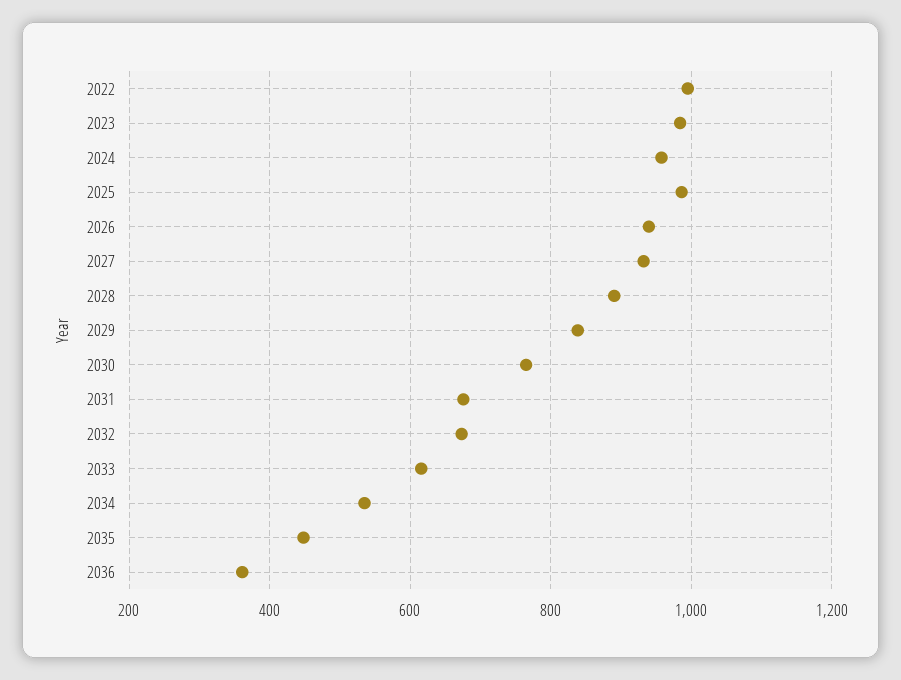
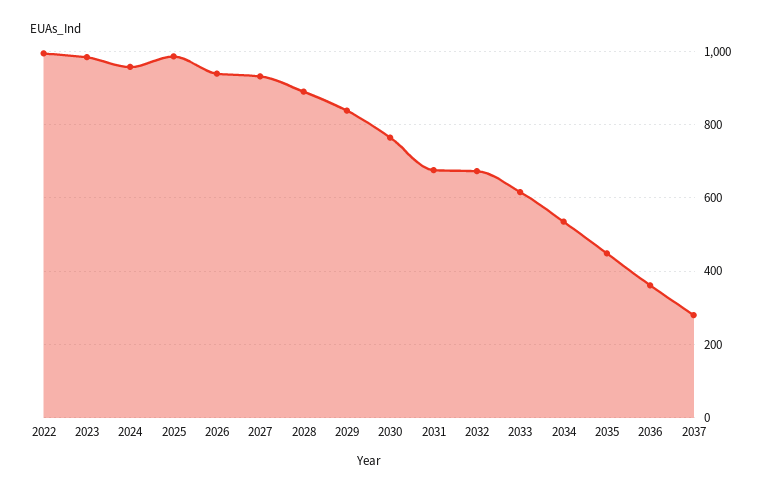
2037: none -> 280

